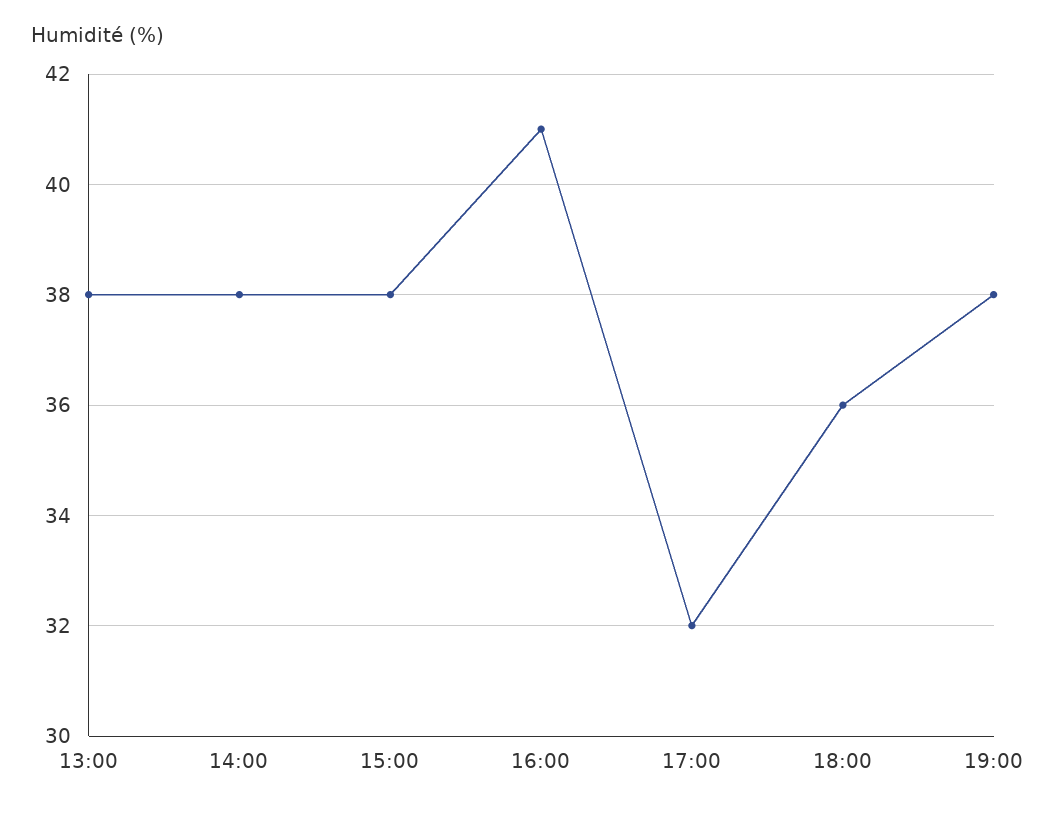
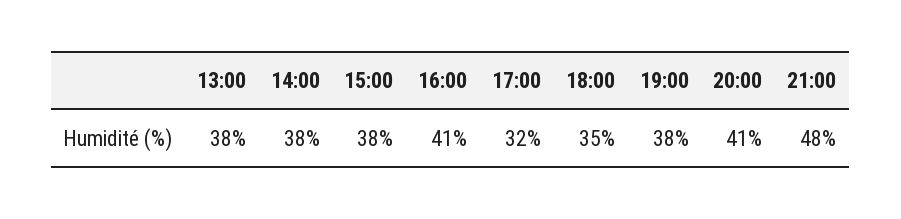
18:00: 36 -> 35
20:00: none -> 41
21:00: none -> 48

